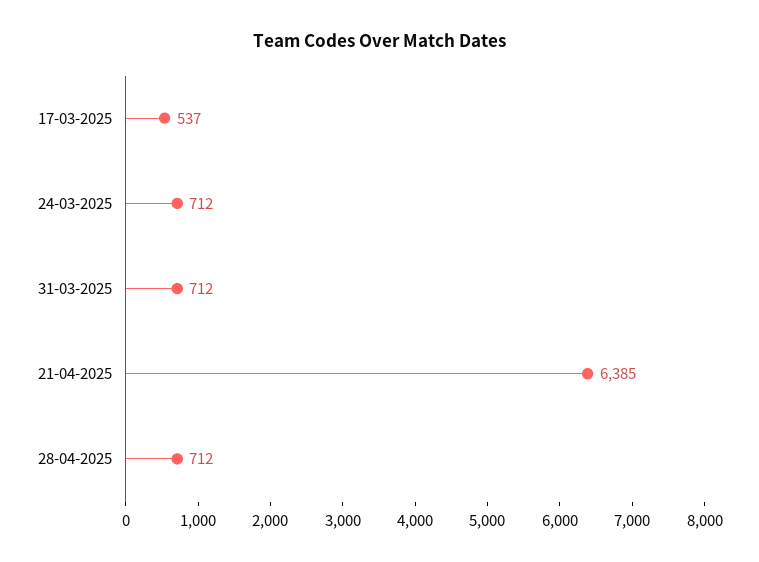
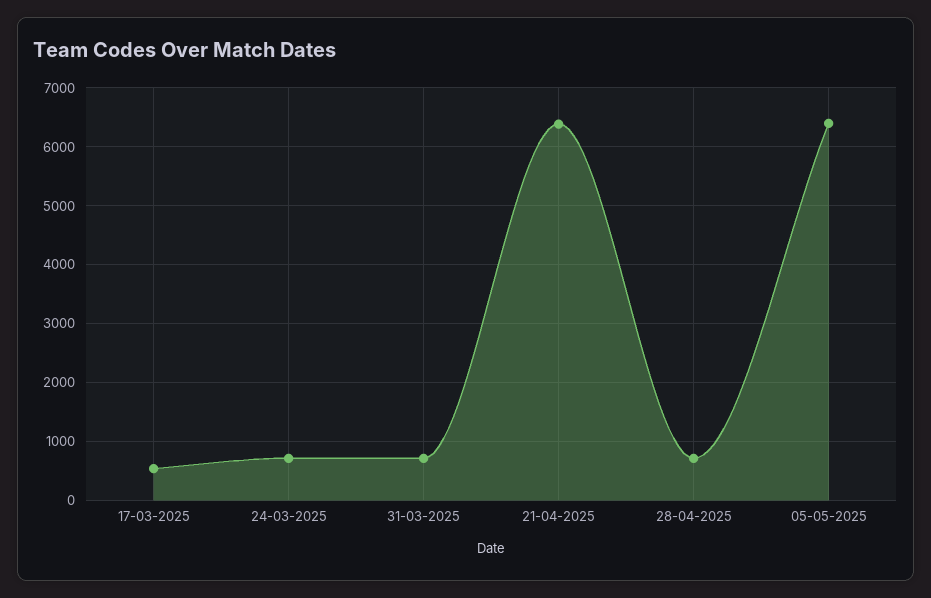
05-05-2025: none -> 6400

